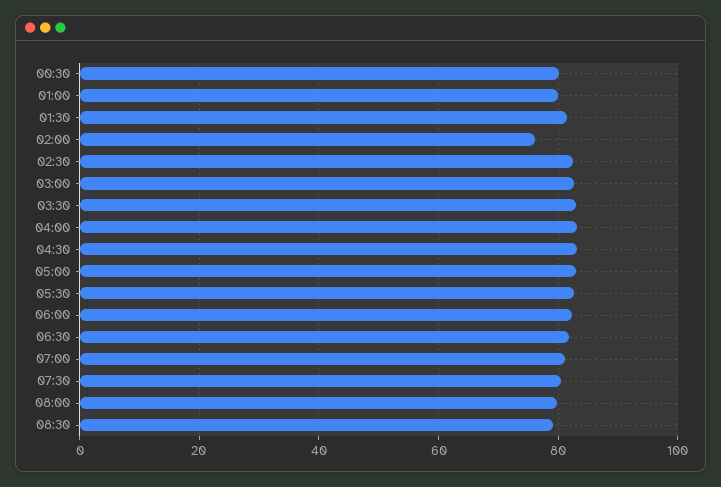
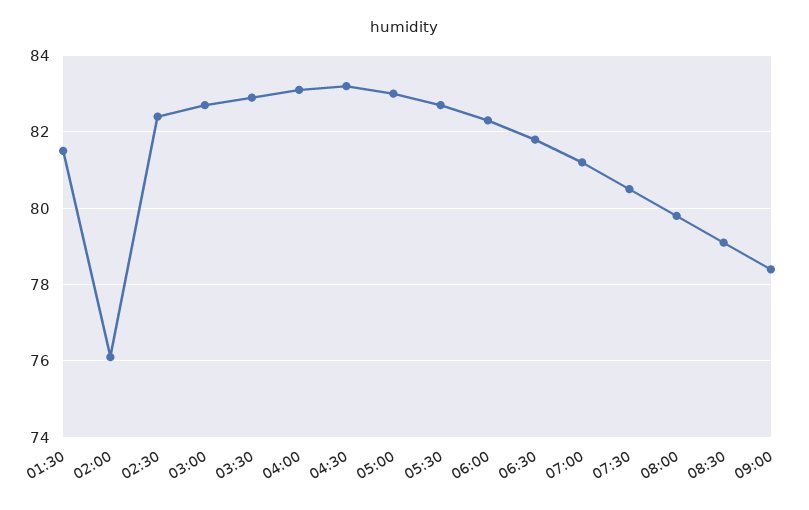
00:30: 80 -> none
01:00: 80 -> none
09:00: none -> 78.5

